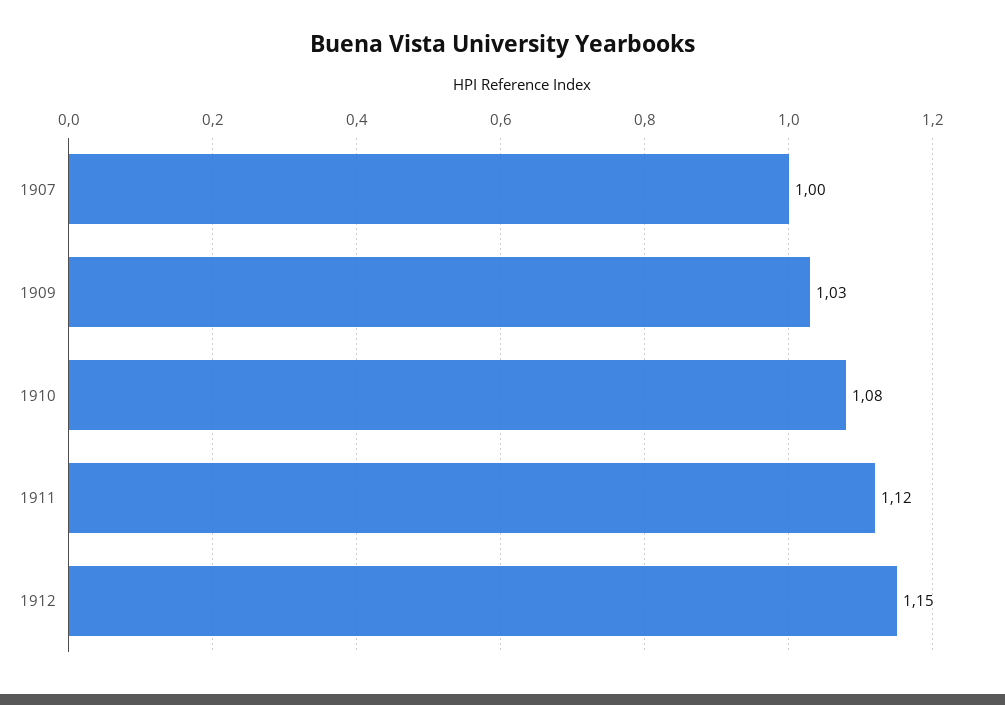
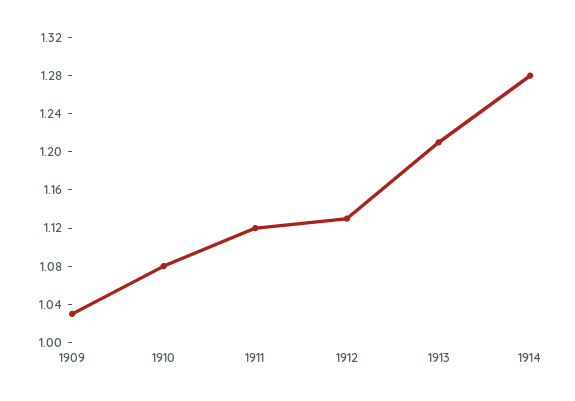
1907: 1 -> none
1912: 1.15 -> 1.13
1913: none -> 1.21
1914: none -> 1.28

